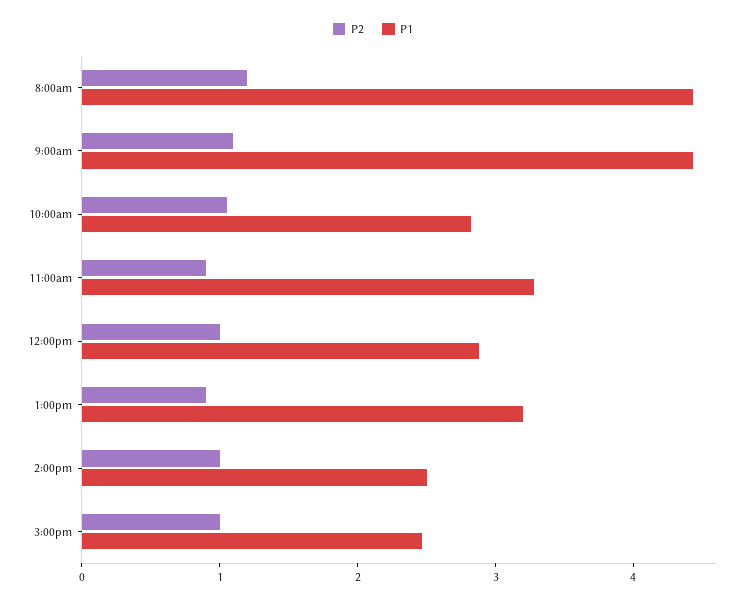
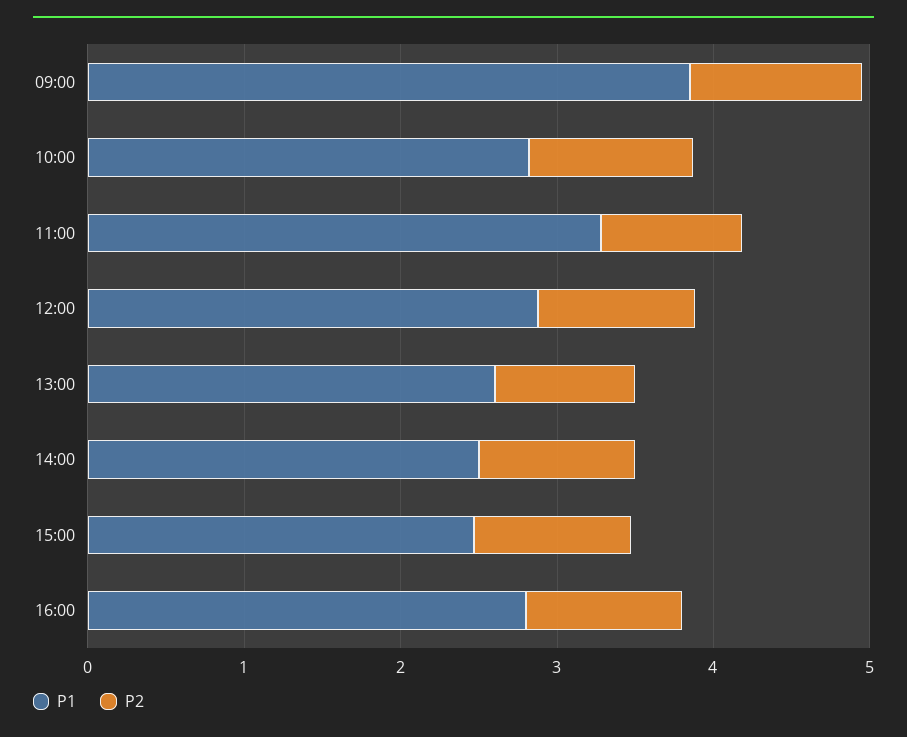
P2, 8:00am: 1.2 -> none
P1, 8:00am: 4.4 -> none
P1, 9:00am: 4.4 -> 3.8
P1, 1:00pm: 3.2 -> 2.6
P1, 16:00: none -> 2.8
P2, 16:00: none -> 1

